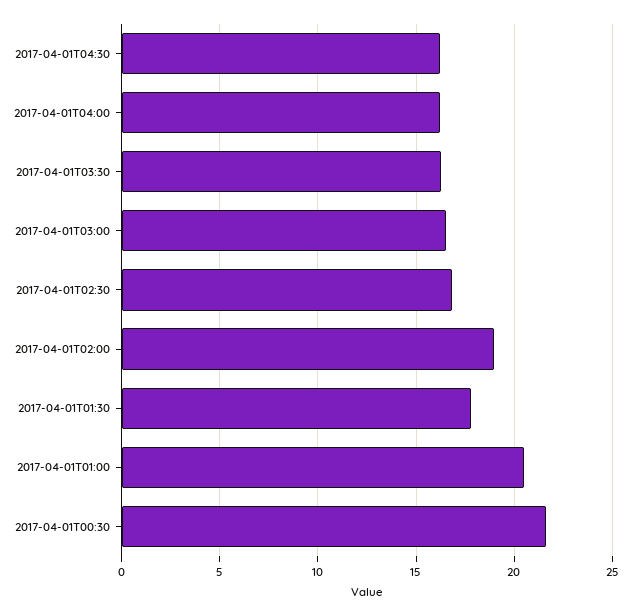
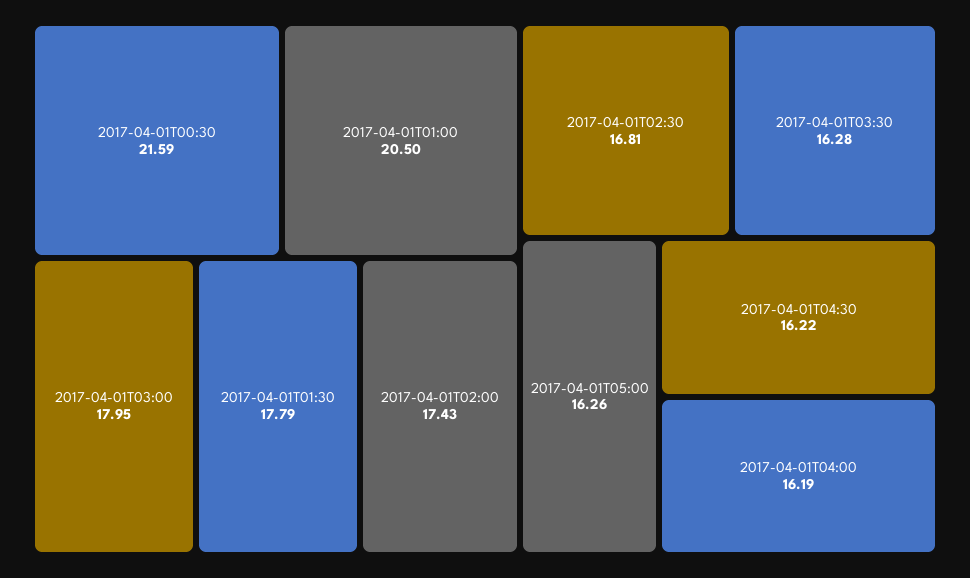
2017-04-01T03:00: 16.5 -> 17.95
2017-04-01T02:00: 19 -> 17.43
2017-04-01T05:00: none -> 16.26

